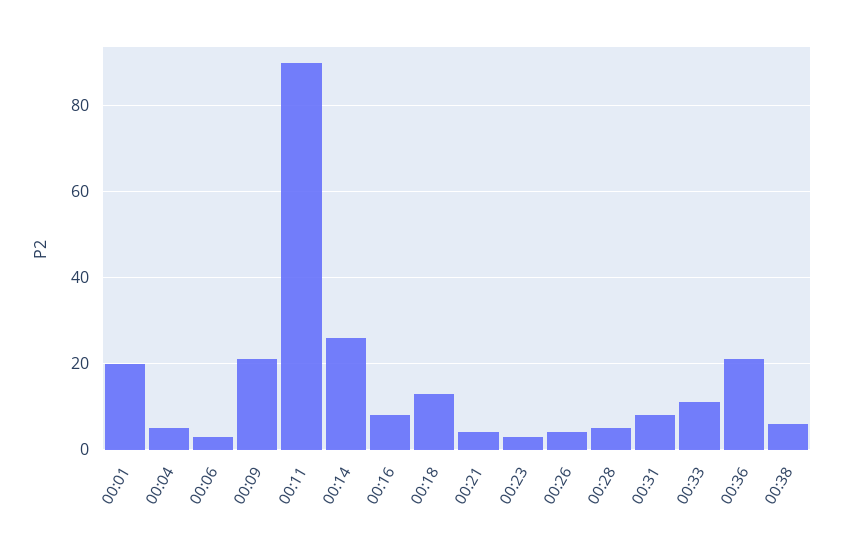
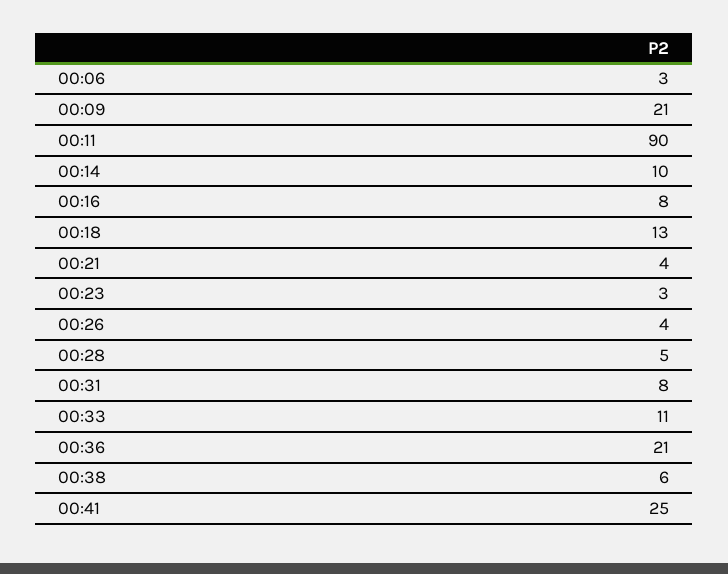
00:01: 20 -> none
00:04: 5 -> none
00:14: 25 -> 10
00:41: none -> 25

